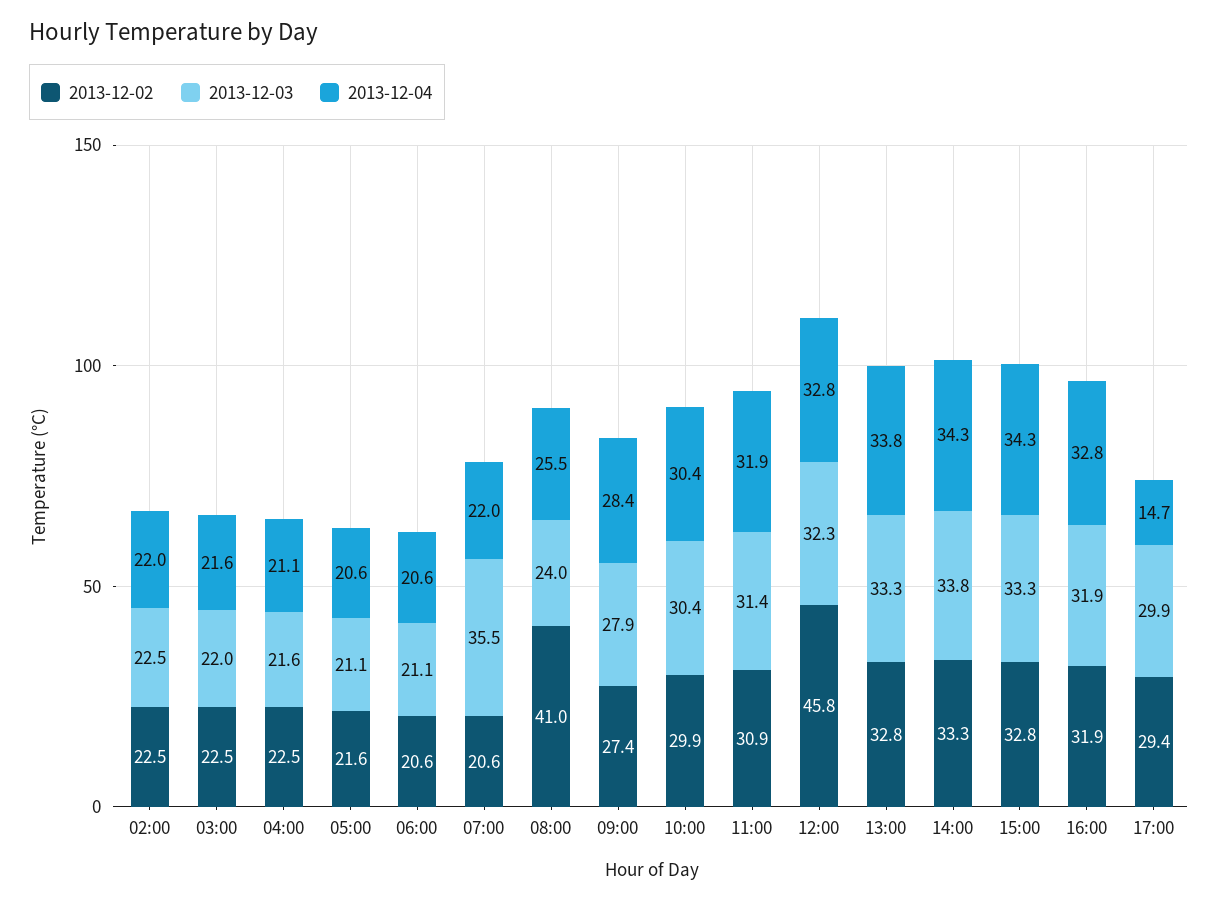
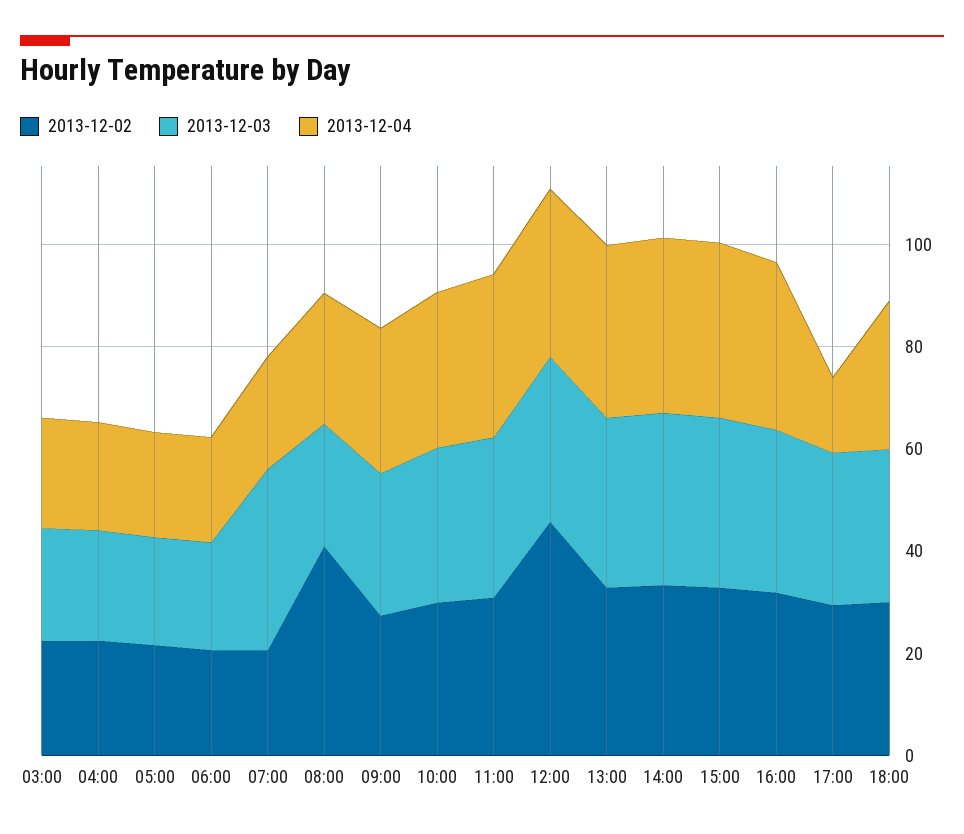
2013-12-02, 02:00: 22.5 -> none
2013-12-03, 02:00: 22.5 -> none
2013-12-04, 02:00: 22 -> none
2013-12-02, 18:00: none -> 30
2013-12-03, 18:00: none -> 30
2013-12-04, 18:00: none -> 30

